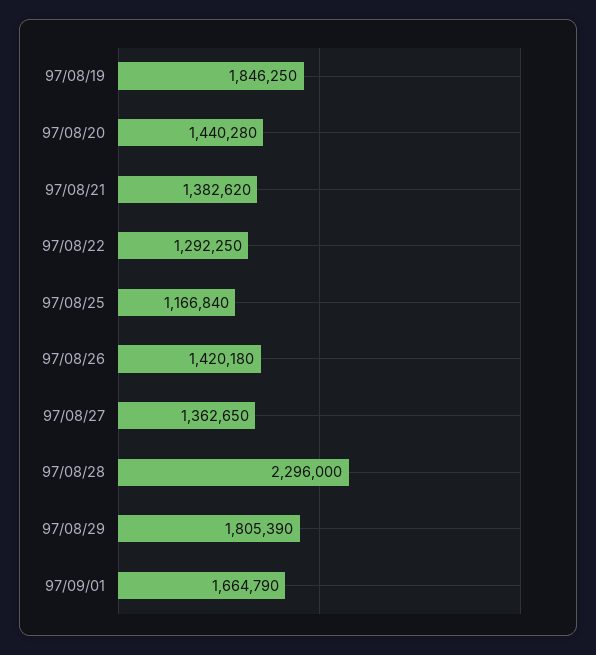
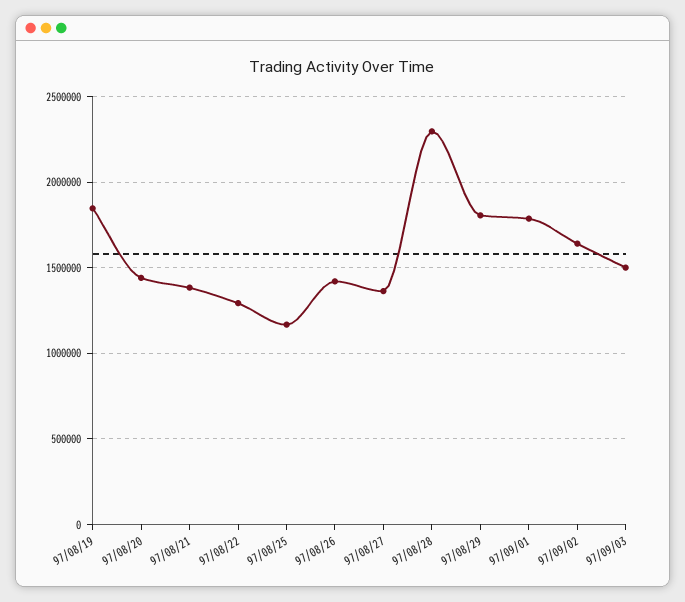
97/09/01: 1664790 -> 1800000
97/09/02: none -> 1650000
97/09/03: none -> 1500000

